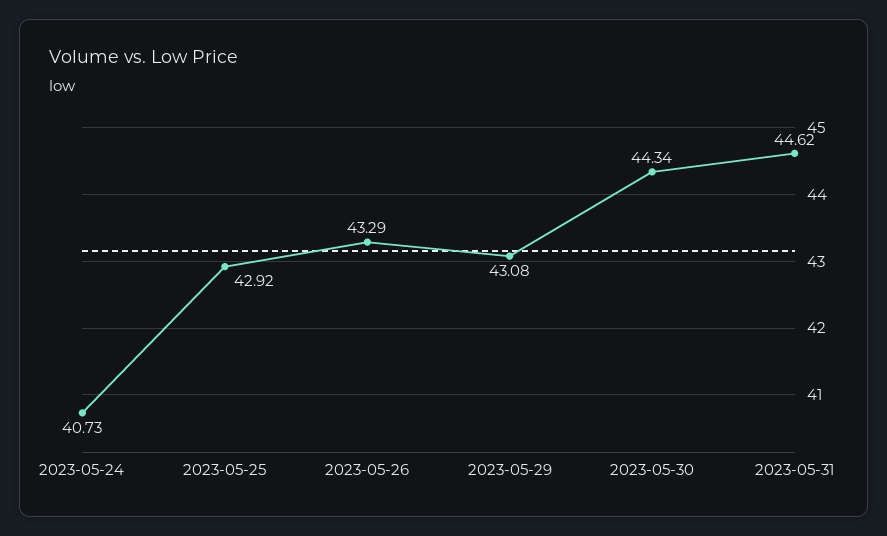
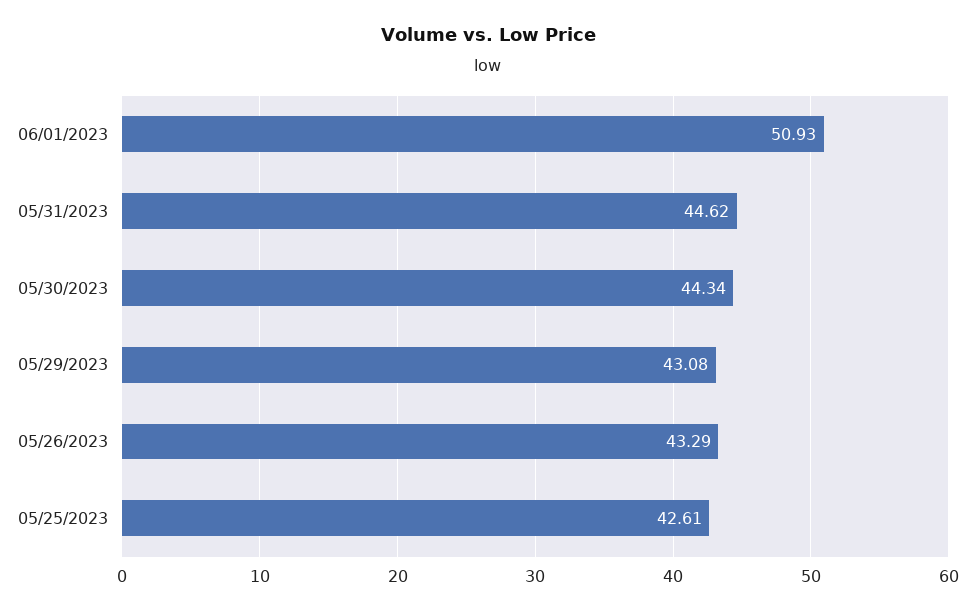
2023-05-24: 40.73 -> none
2023-05-25: 42.92 -> 42.61
06/01/2023: none -> 50.93

